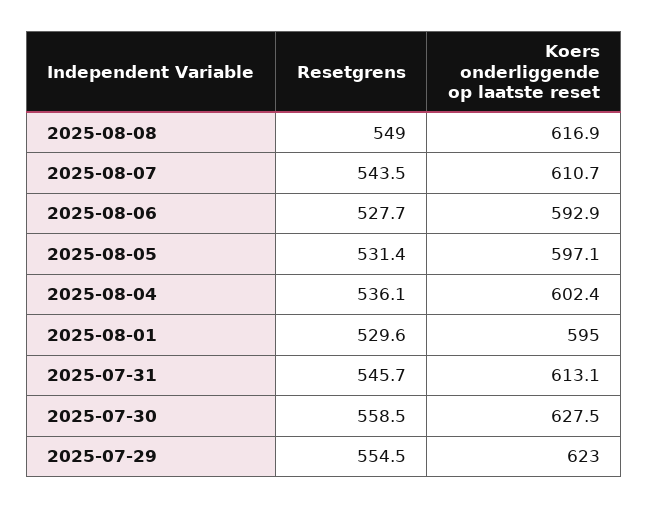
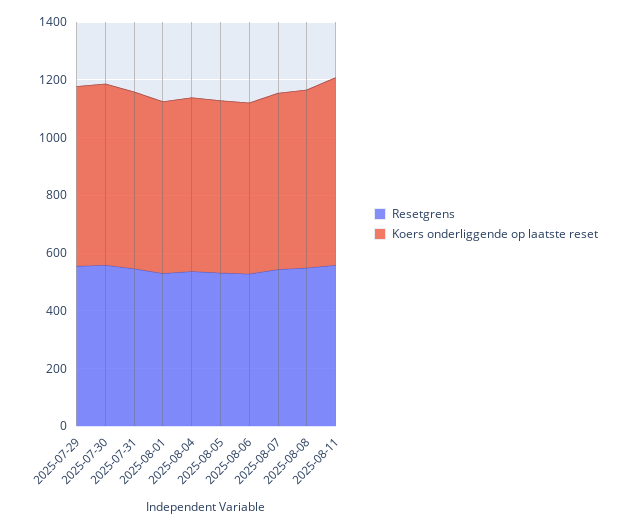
Resetgrens, 2025-08-11: none -> 550
Koers onderliggende op laatste reset, 2025-08-11: none -> 650

